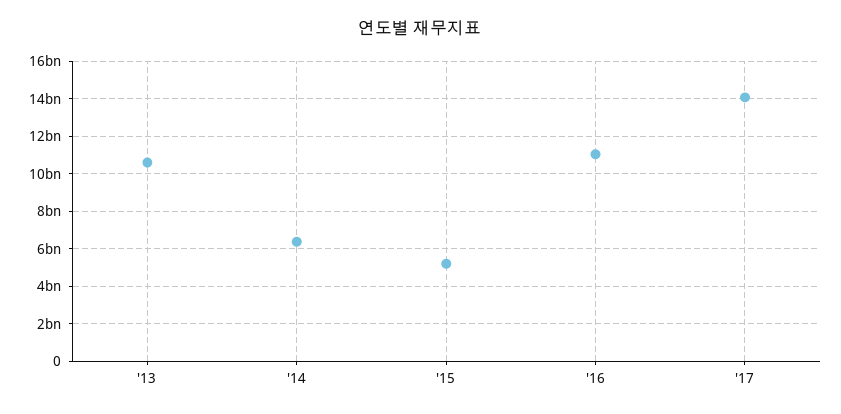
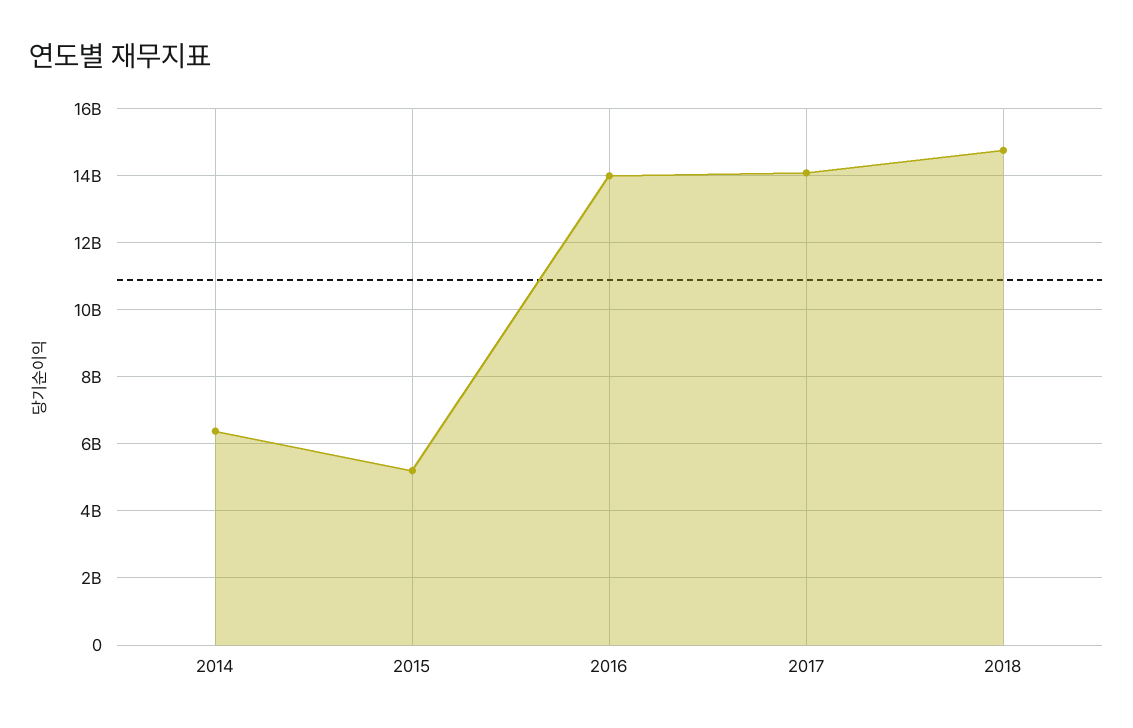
'13: 10500000000 -> none
'16: 11000000000 -> 14000000000
2018: none -> 14800000000

